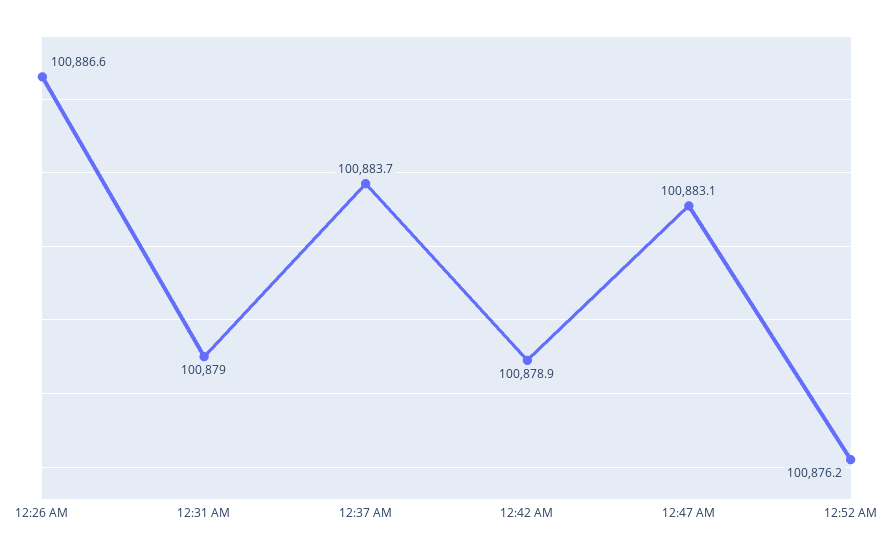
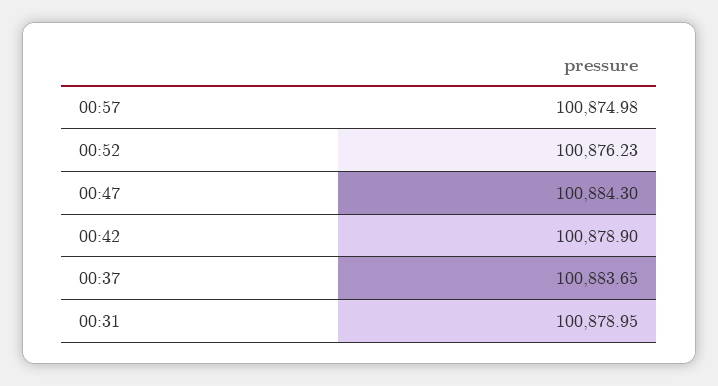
12:26 AM: 100886.6 -> none
12:47 AM: 100883.1 -> 100884.3
00:57: none -> 100874.98

